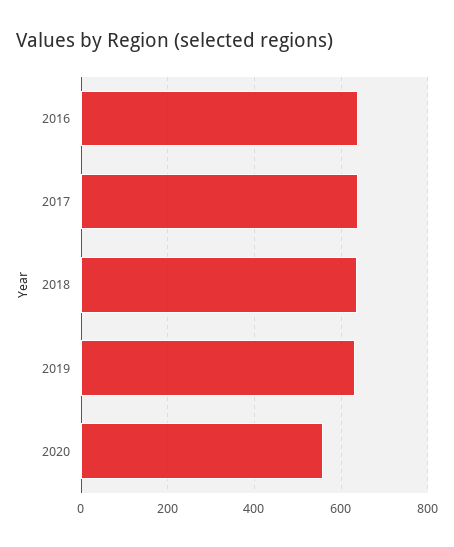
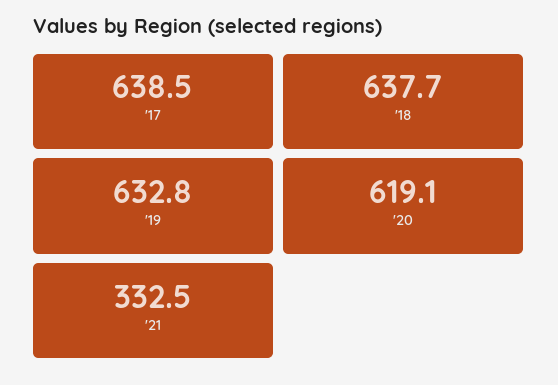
2016: 640 -> none
2020: 560 -> 619.1
'21: none -> 332.5

